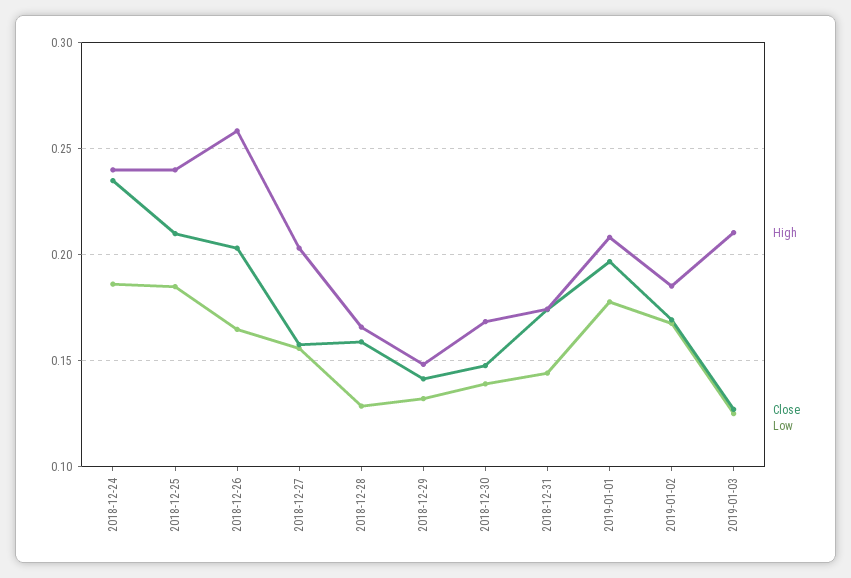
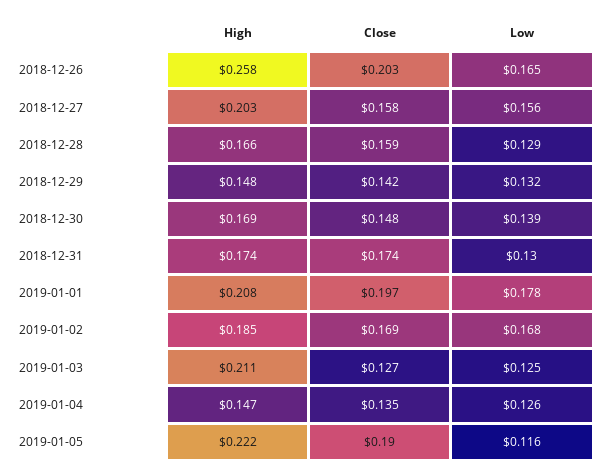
High, 2018-12-24: 0.24 -> none
Close, 2018-12-24: 0.235 -> none
Low, 2018-12-24: 0.185 -> none
High, 2018-12-25: 0.24 -> none
Close, 2018-12-25: 0.21 -> none
Low, 2018-12-25: 0.185 -> none
Low, 2018-12-31: 0.145 -> 0.13
High, 2019-01-04: none -> 0.147
Close, 2019-01-04: none -> 0.135
Low, 2019-01-04: none -> 0.126
High, 2019-01-05: none -> 0.222
Close, 2019-01-05: none -> 0.19
Low, 2019-01-05: none -> 0.116

